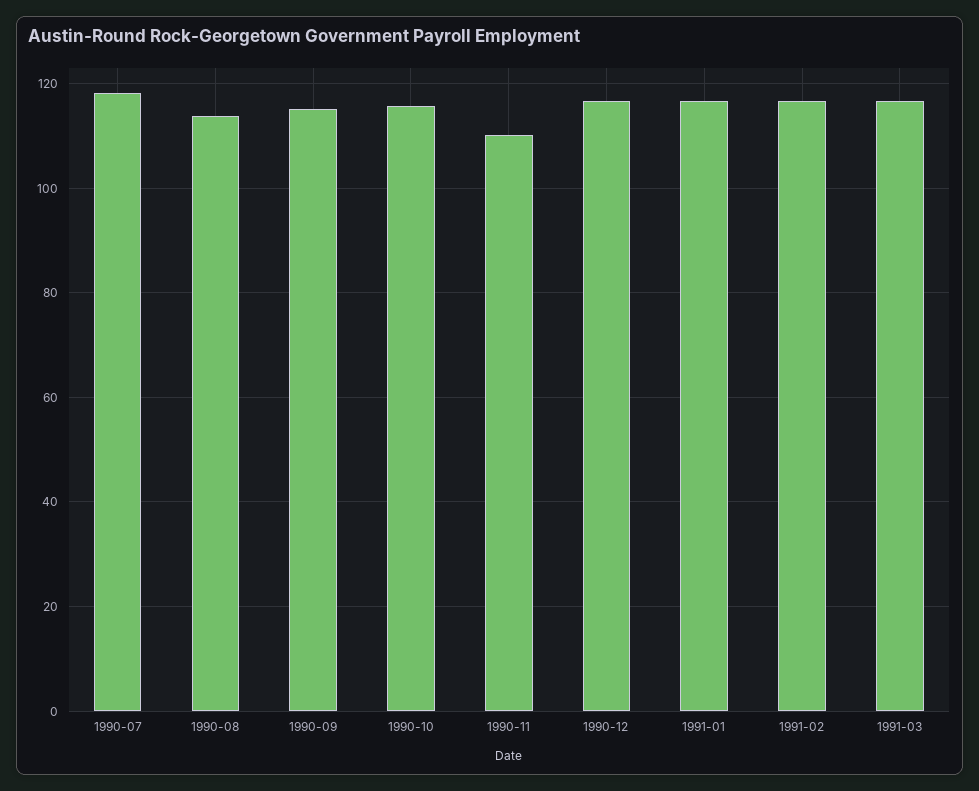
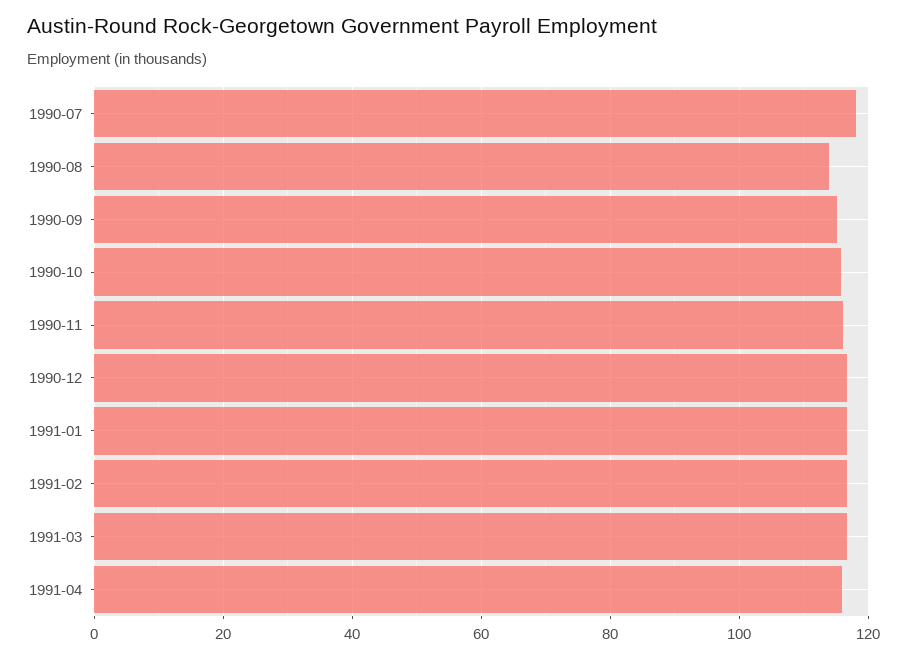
1990-11: 110 -> 116
1991-04: none -> 116

